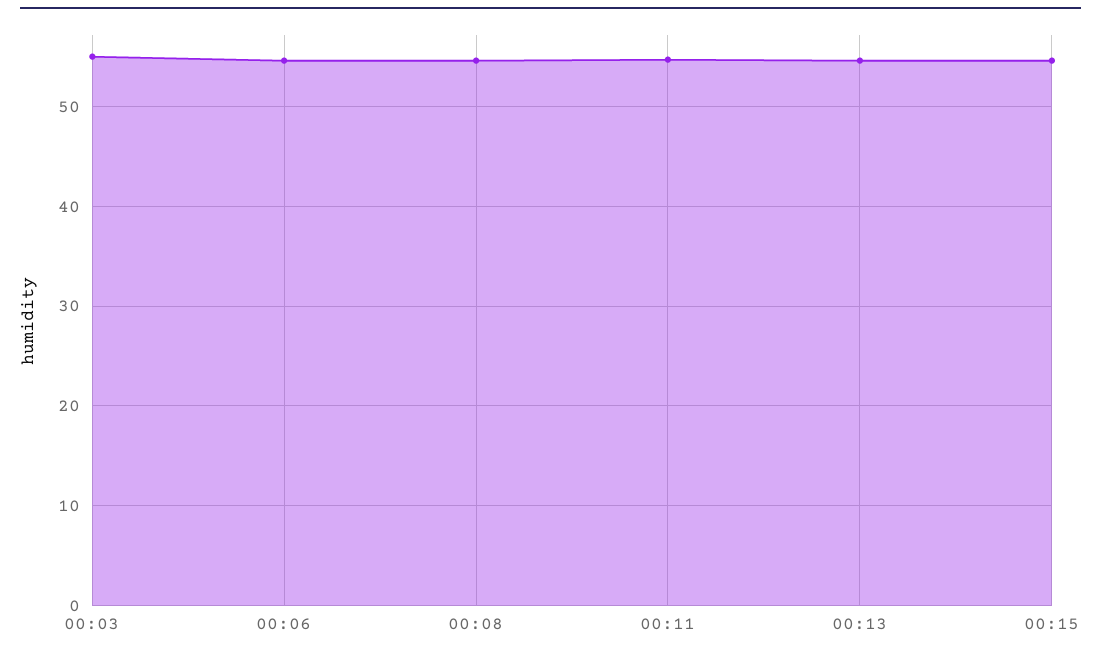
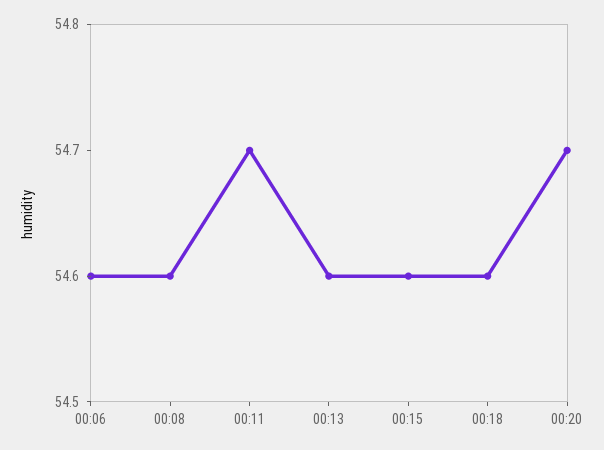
00:03: 55 -> none
00:18: none -> 54.6
00:20: none -> 54.7

